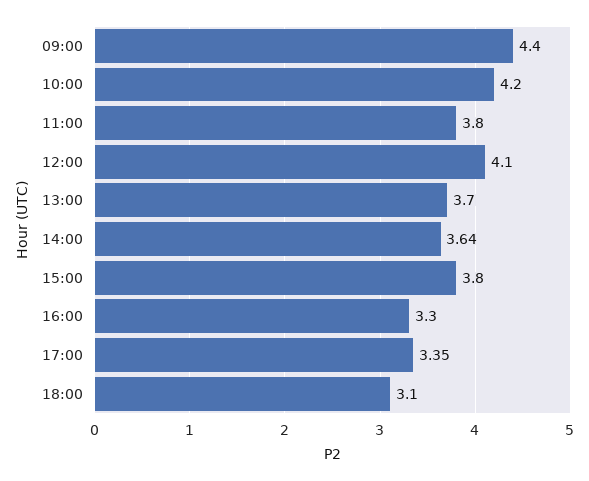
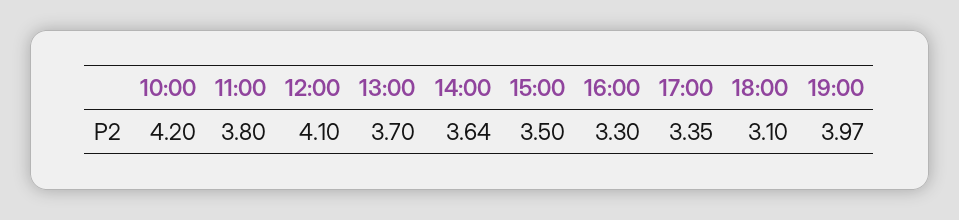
09:00: 4.4 -> none
15:00: 3.8 -> 3.5
19:00: none -> 3.97

